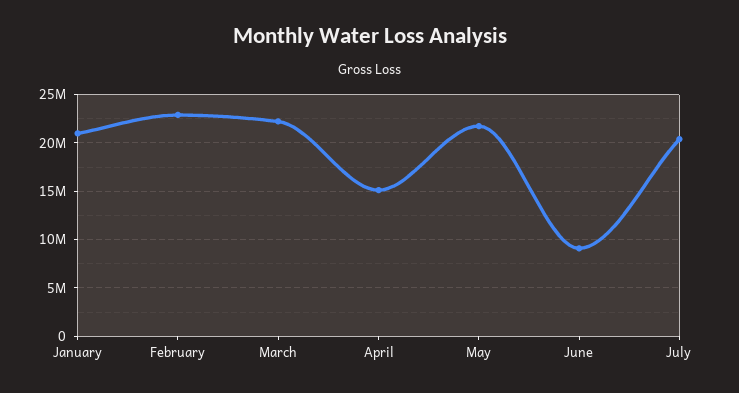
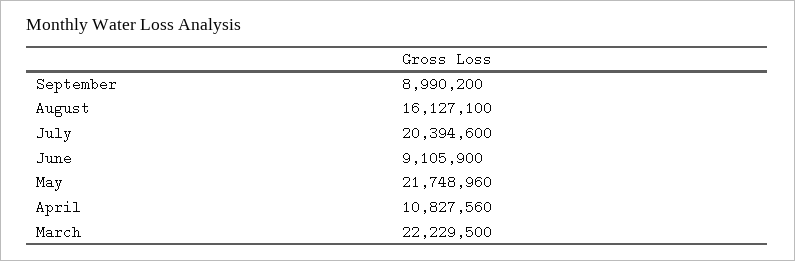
January: 21000000 -> none
February: 23000000 -> none
April: 15000000 -> 10827560
September: none -> 8990200
August: none -> 16127100

